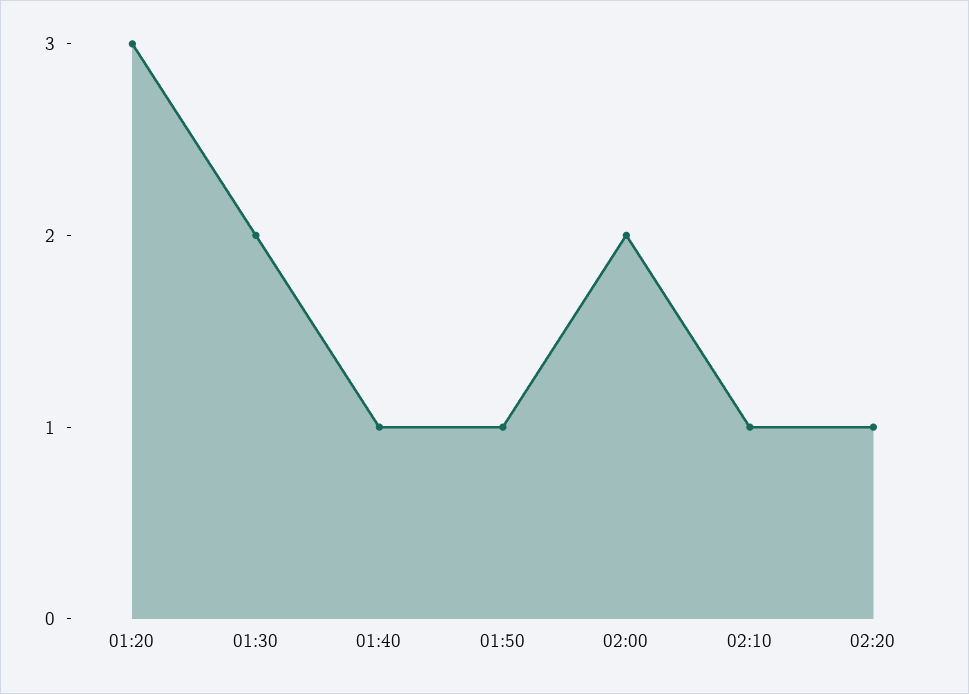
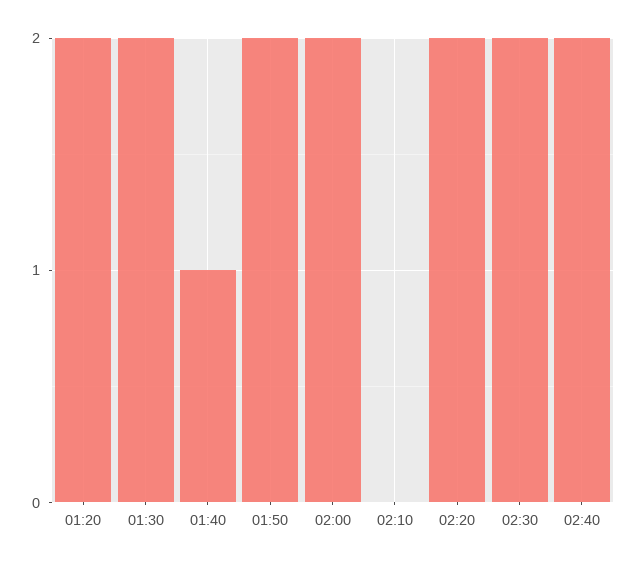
01:20: 3 -> 2
01:50: 1 -> 2
02:10: 1 -> 0
02:20: 1 -> 2
02:30: none -> 2
02:40: none -> 2

